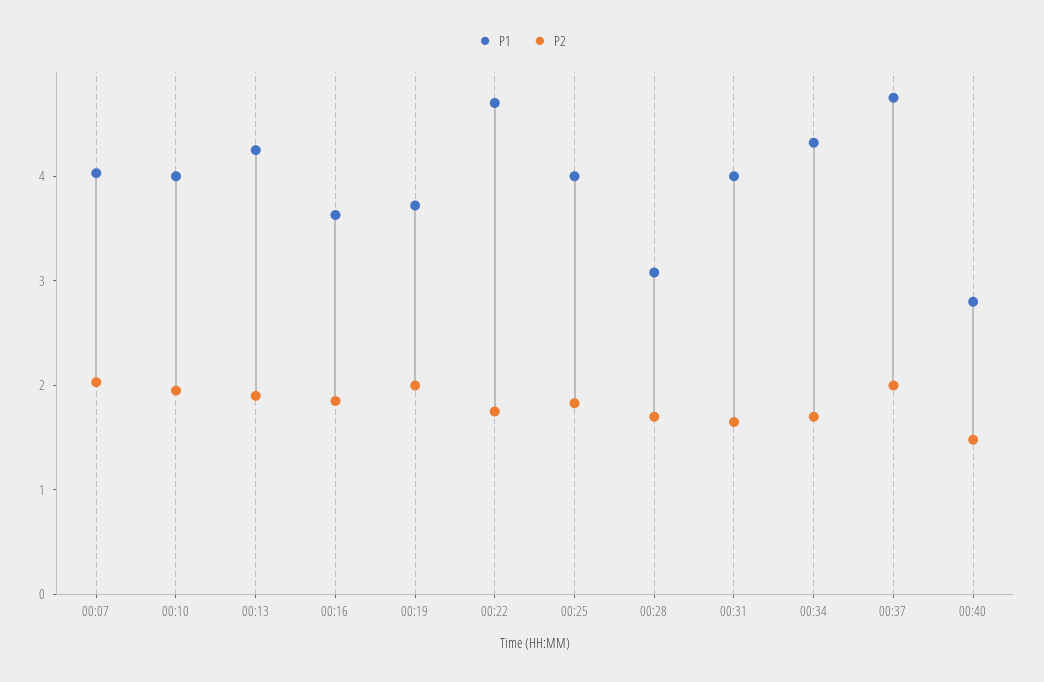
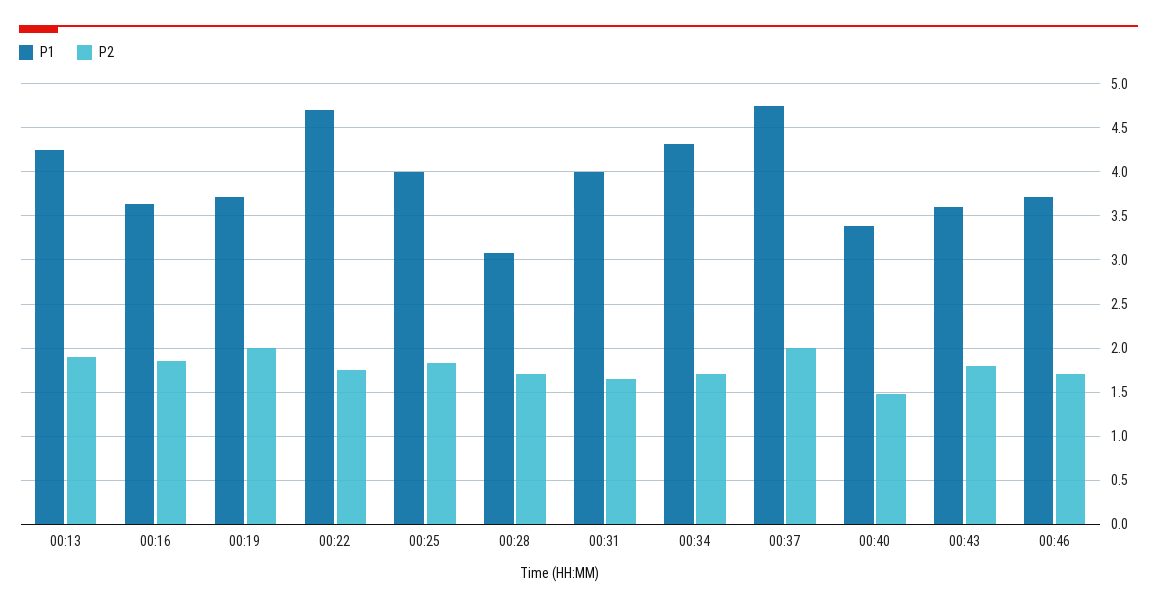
P1, 00:07: 4 -> none
P2, 00:07: 2 -> none
P1, 00:10: 4 -> none
P2, 00:10: 2 -> none
P1, 00:40: 2.8 -> 3.4
P1, 00:43: none -> 3.6
P2, 00:43: none -> 1.8
P1, 00:46: none -> 3.7
P2, 00:46: none -> 1.7

